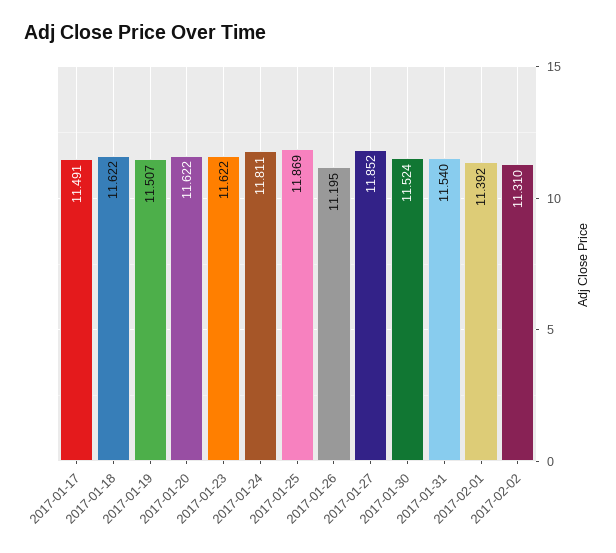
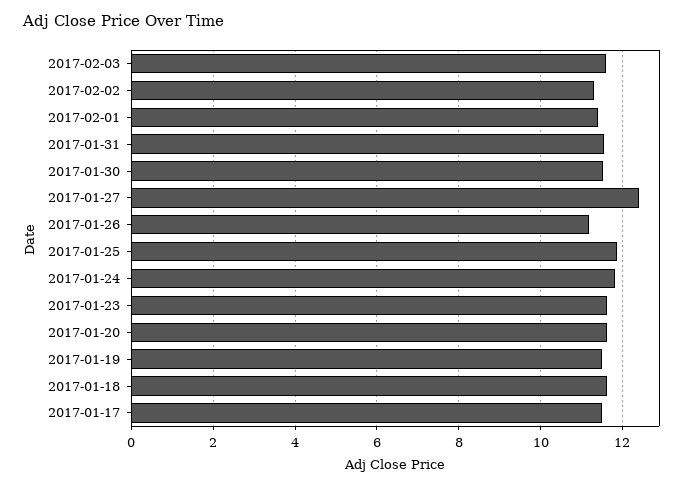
2017-01-27: 11.852 -> 12.4
2017-02-03: none -> 11.6

